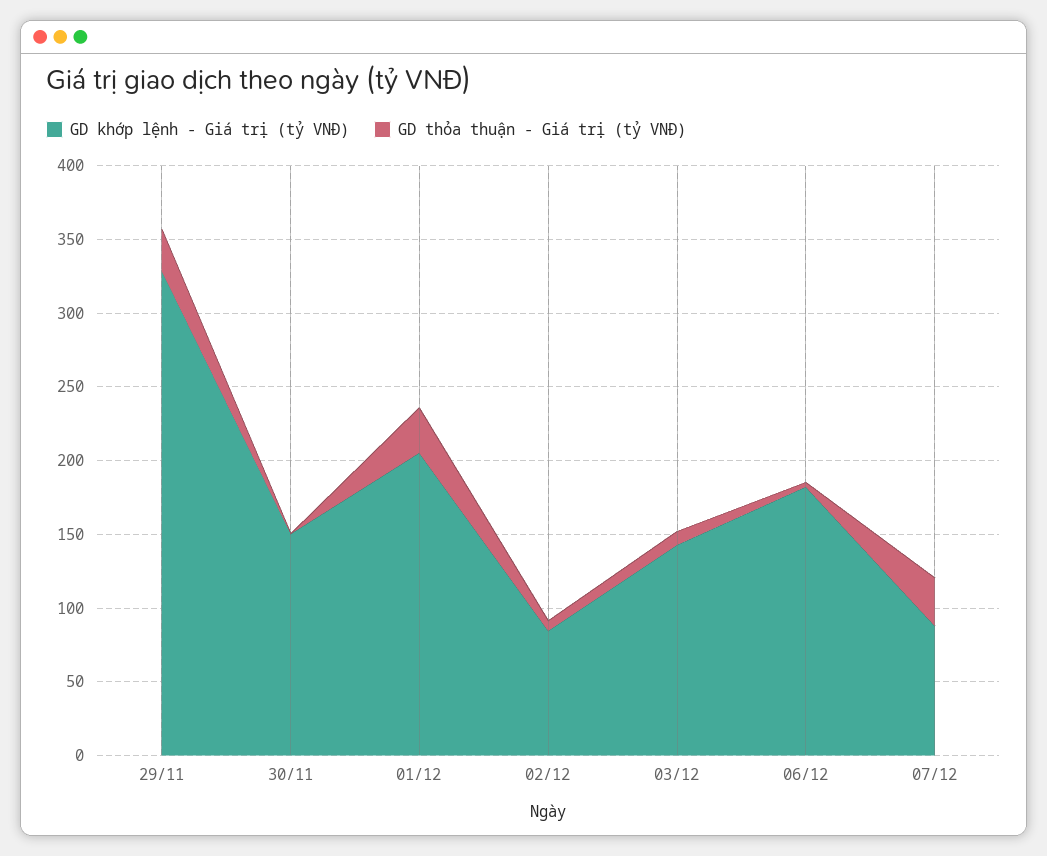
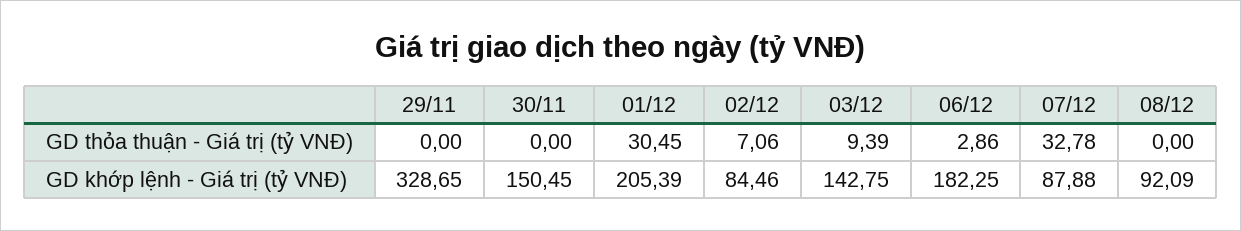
GD thỏa thuận - Giá trị (tỷ VNĐ), 29/11: 30 -> 0
GD thỏa thuận - Giá trị (tỷ VNĐ), 08/12: none -> 0
GD khớp lệnh - Giá trị (tỷ VNĐ), 08/12: none -> 92.09

